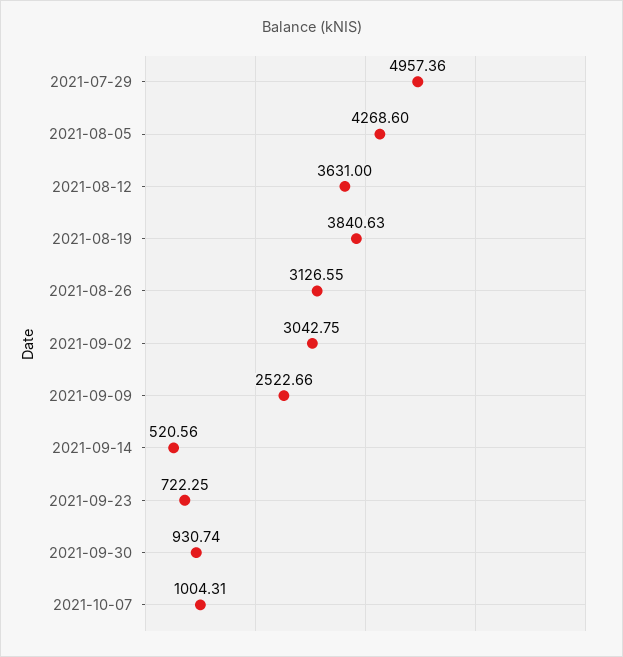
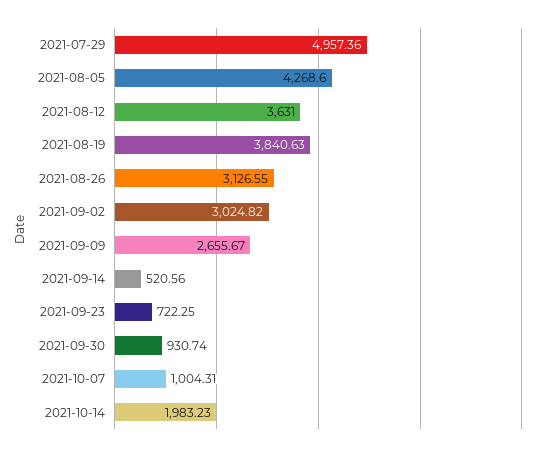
2021-09-02: 3042.75 -> 3024.82
2021-09-09: 2522.66 -> 2655.67
2021-10-14: none -> 1983.23

